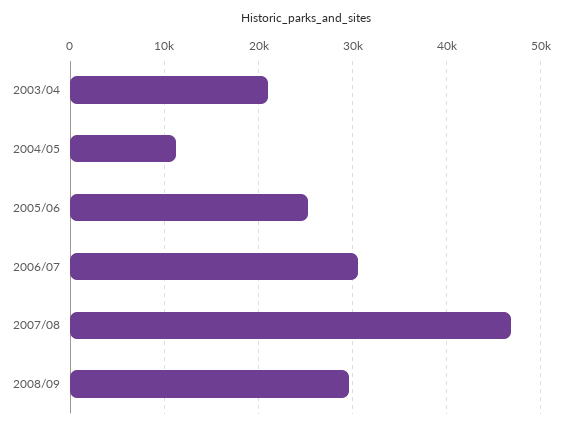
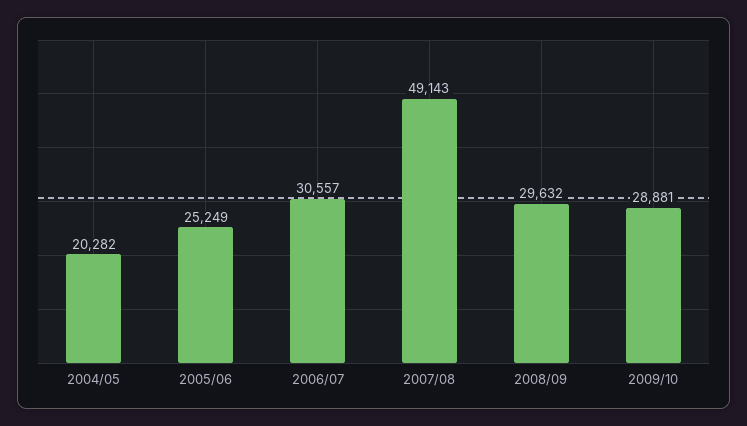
2003/04: 21000 -> none
2004/05: 11000 -> 20282
2007/08: 47000 -> 49143
2009/10: none -> 28881

